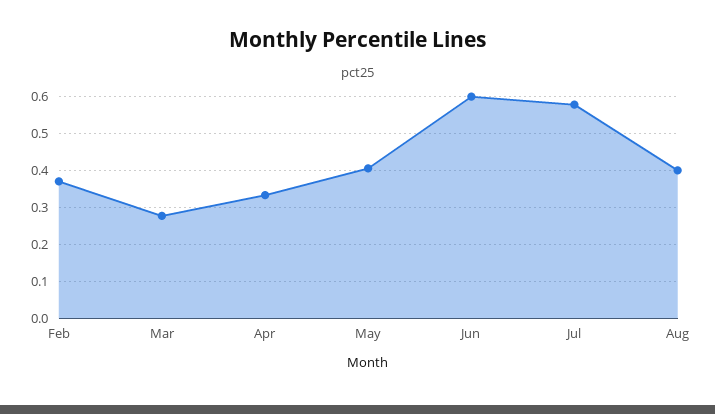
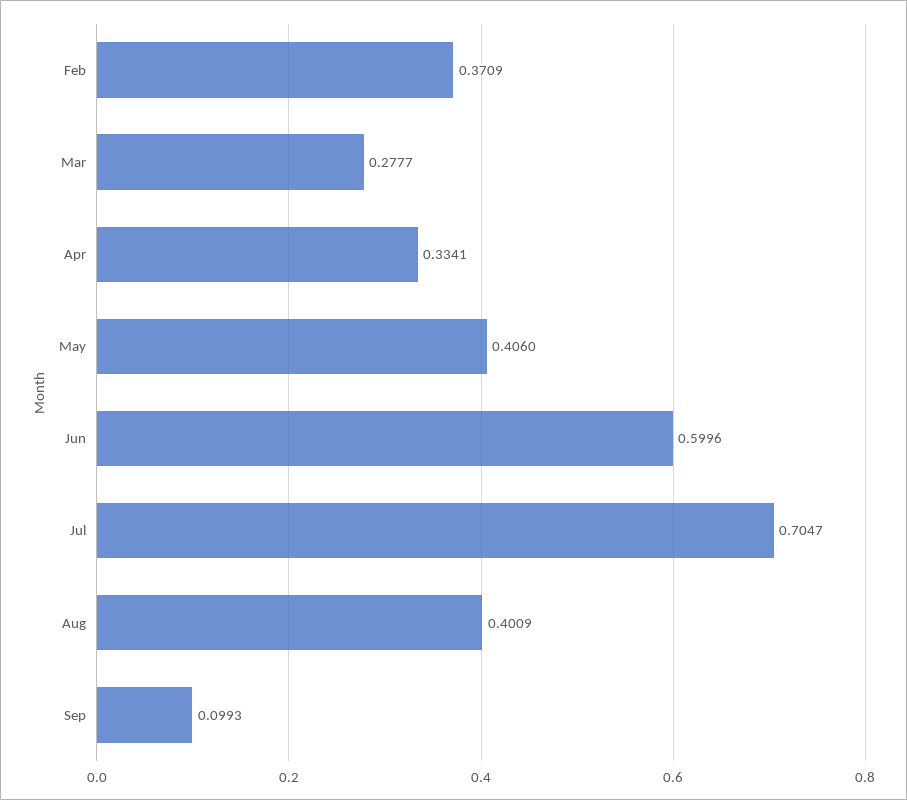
Jul: 0.58 -> 0.7047
Sep: none -> 0.0993

